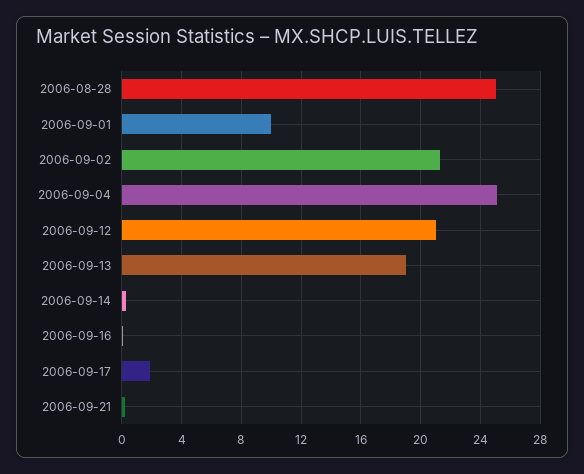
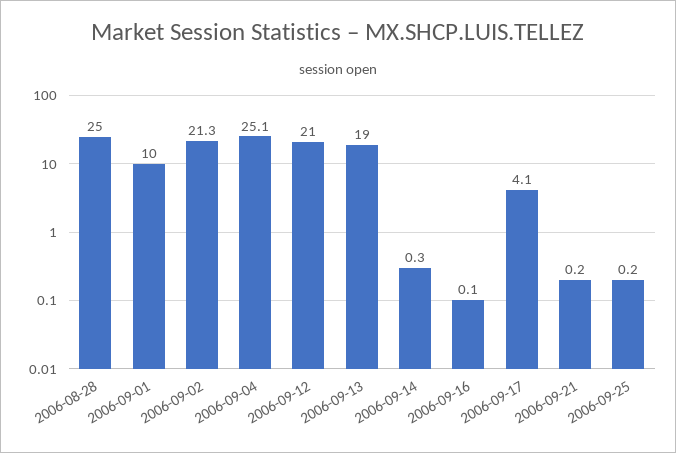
2006-09-17: 2 -> 4.1
2006-09-25: none -> 0.2

